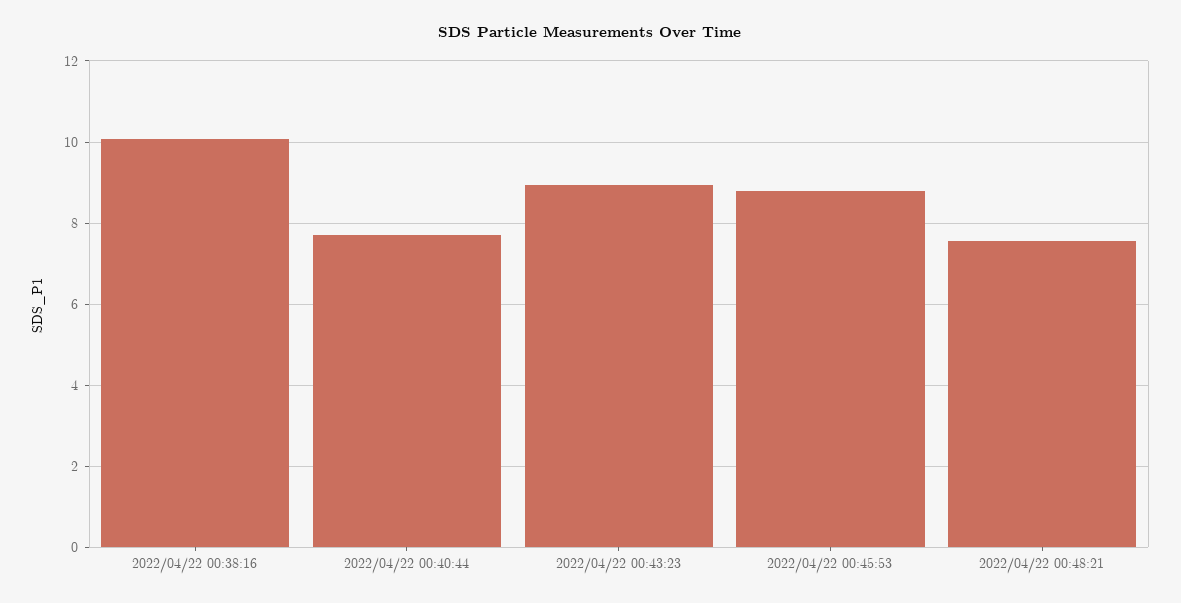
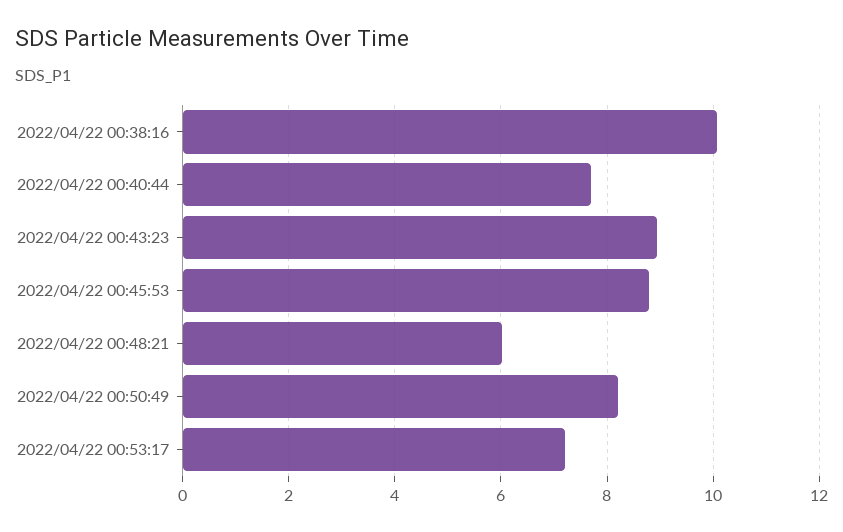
2022/04/22 00:48:21: 7.6 -> 6
2022/04/22 00:50:49: none -> 8.2
2022/04/22 00:53:17: none -> 7.2

